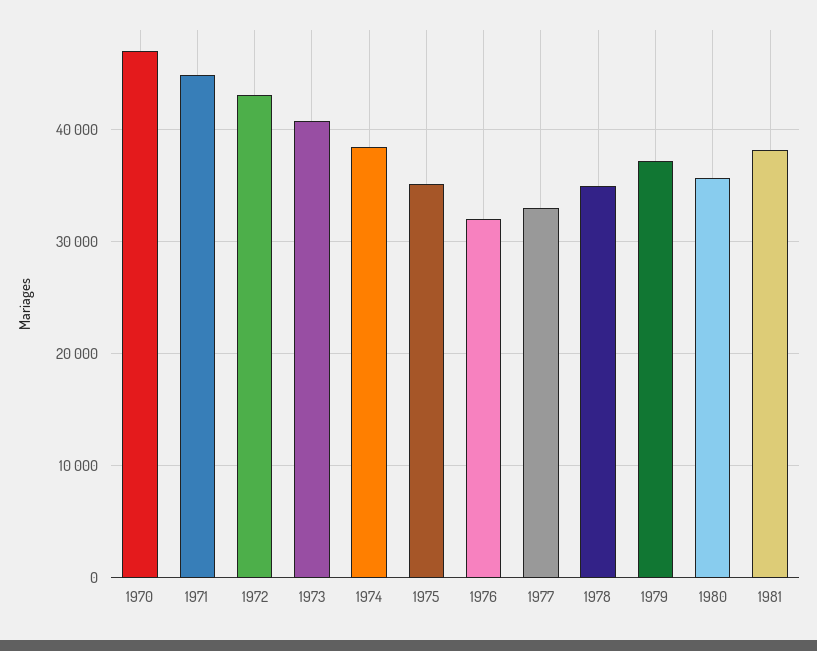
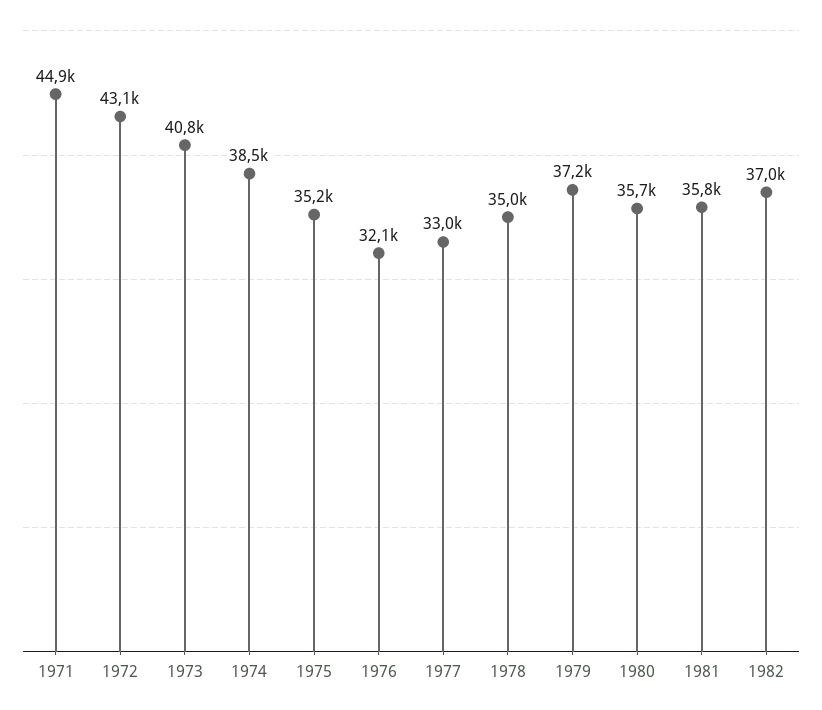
1970: 47000 -> none
1981: 38000 -> 35800
1982: none -> 37000

